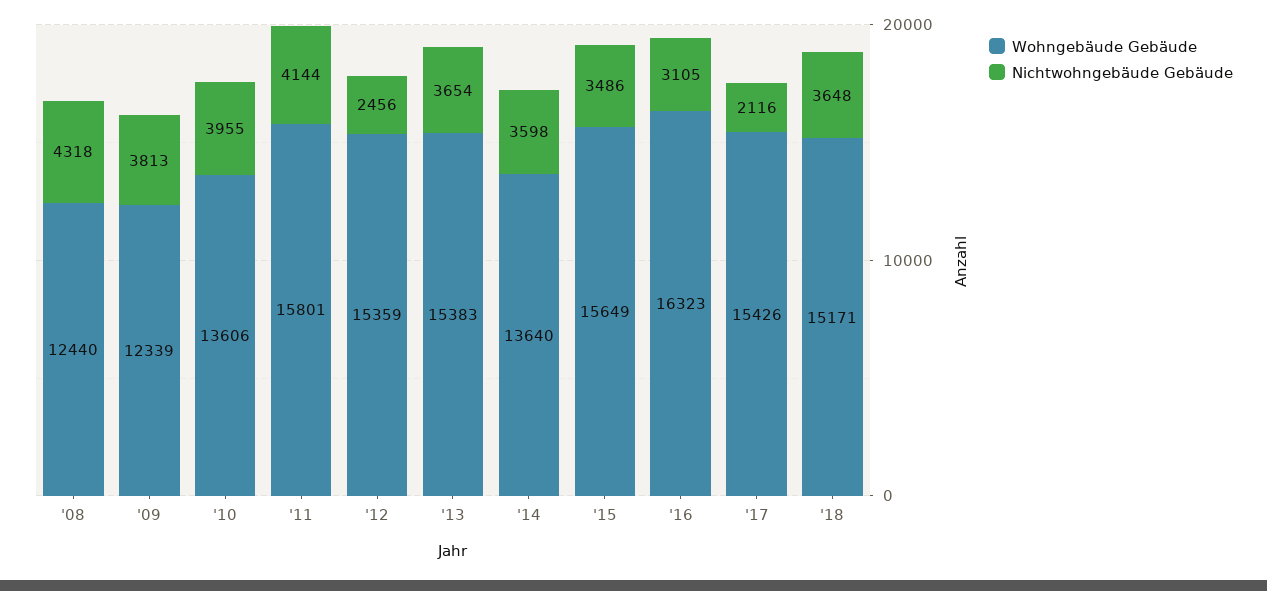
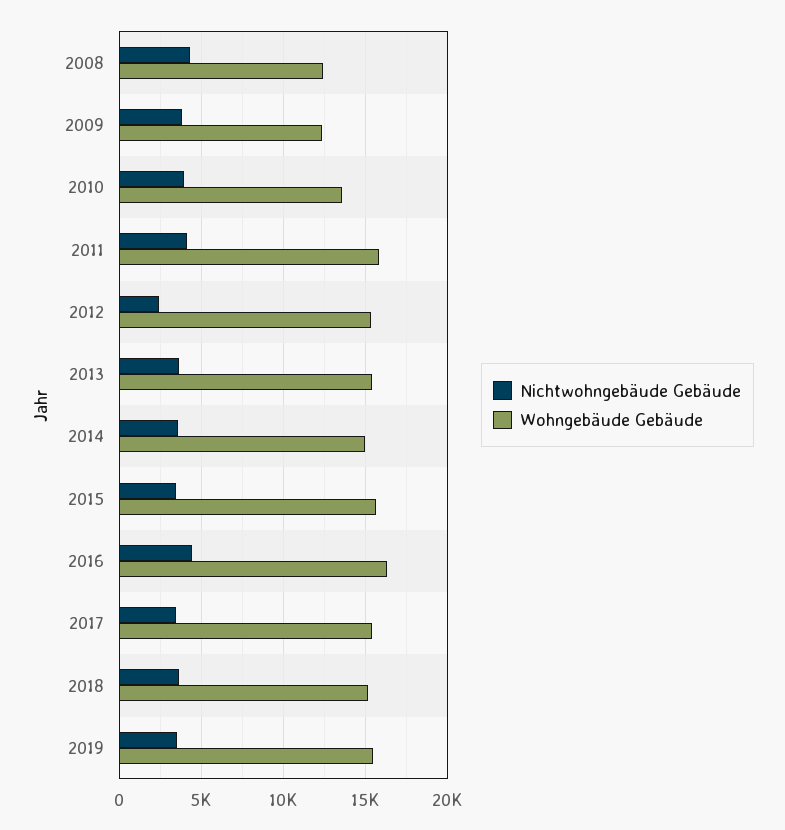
Wohngebäude Gebäude, '14: 13640 -> 15000
Nichtwohngebäude Gebäude, '16: 3105 -> 4500
Nichtwohngebäude Gebäude, '17: 2116 -> 3500
Nichtwohngebäude Gebäude, 2019: none -> 3500
Wohngebäude Gebäude, 2019: none -> 15500

